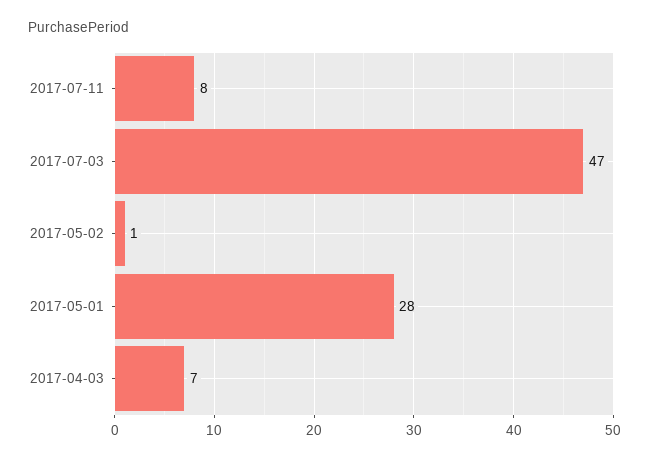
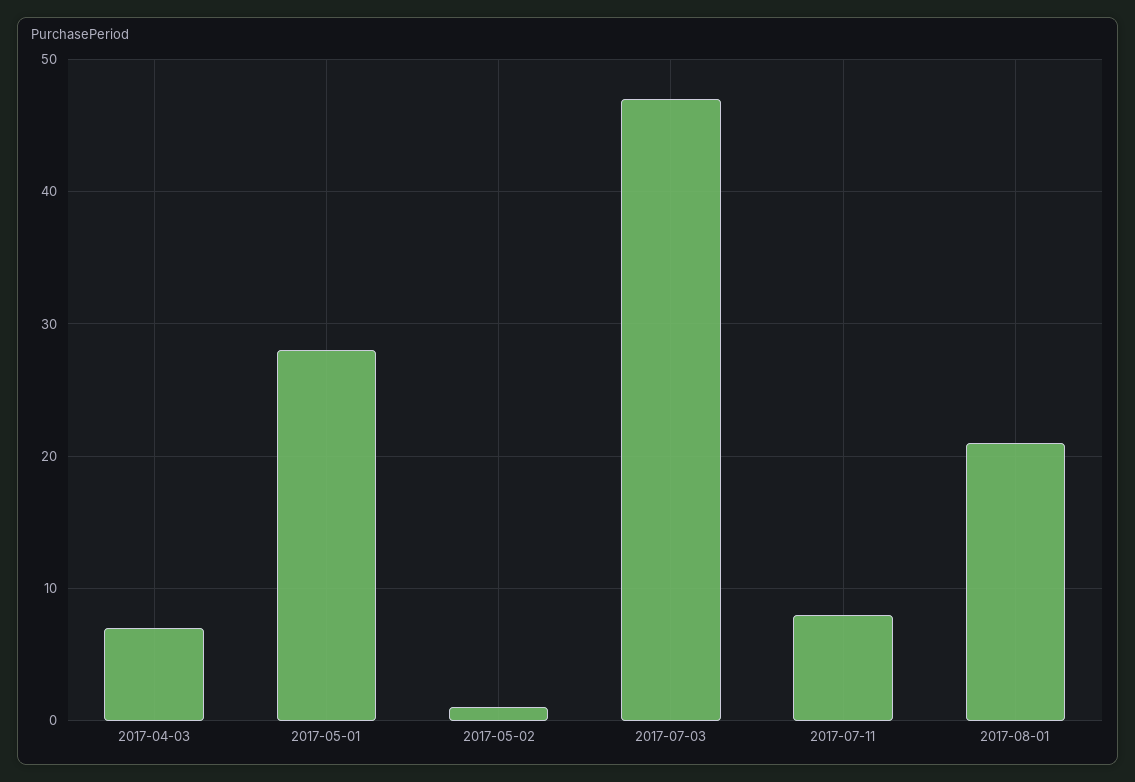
2017-08-01: none -> 21

